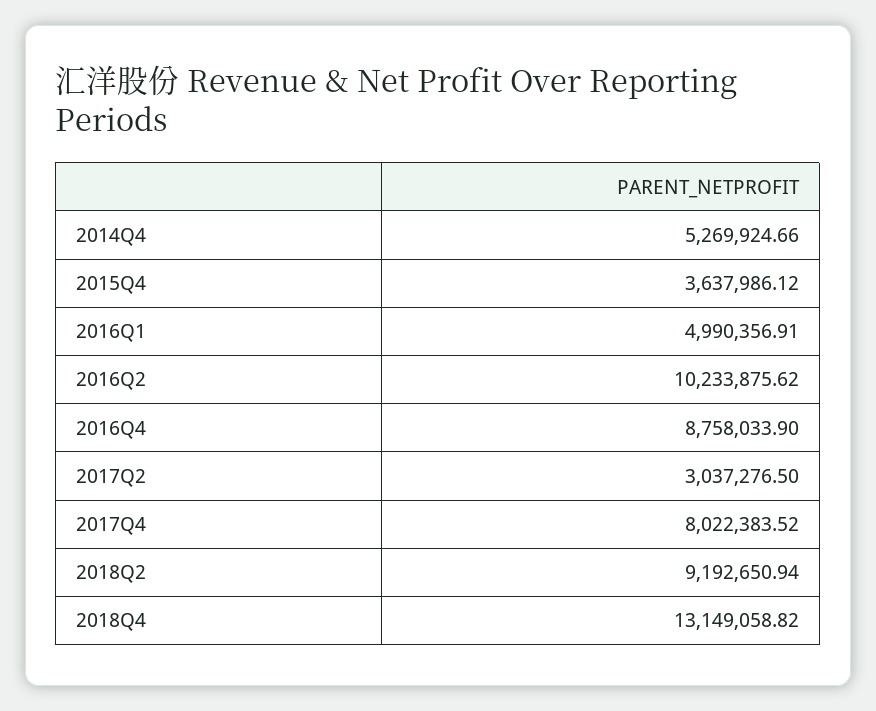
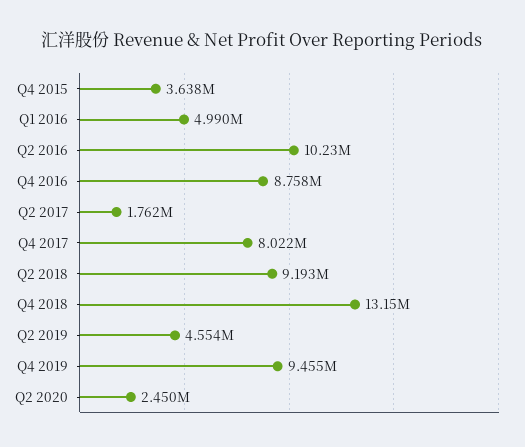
2014Q4: 5269924.66 -> none
2017Q2: 3037276.5 -> 1762000
Q2 2019: none -> 4554000
Q4 2019: none -> 9455000
Q2 2020: none -> 2450000

